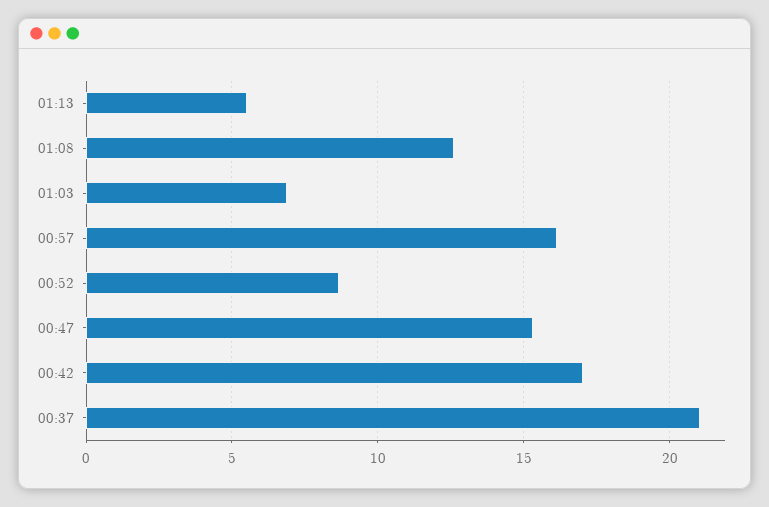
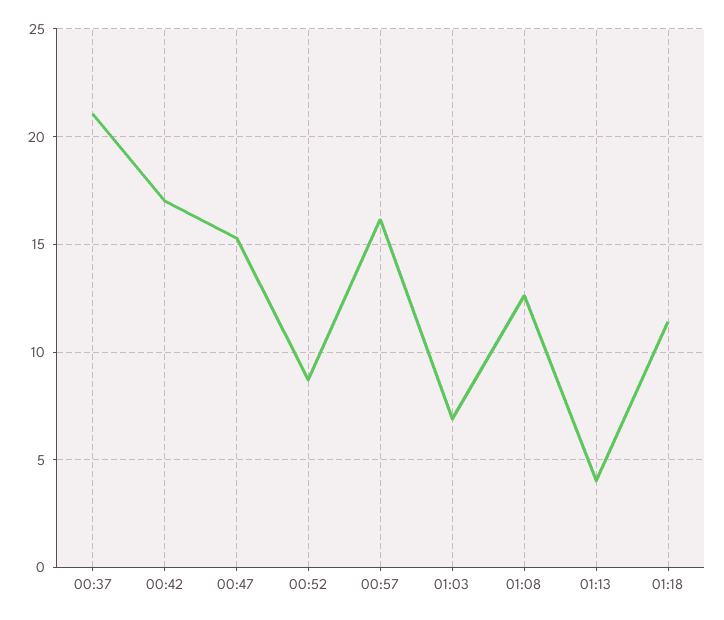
01:13: 5.5 -> 4
01:18: none -> 11.5

